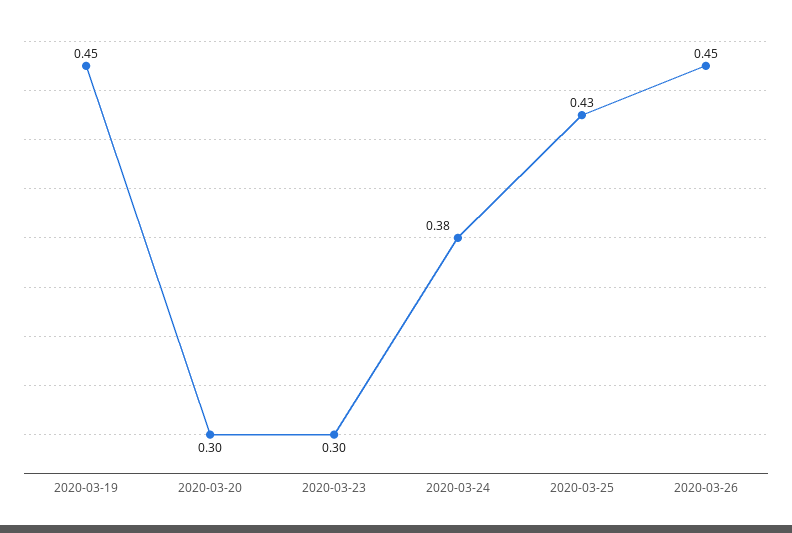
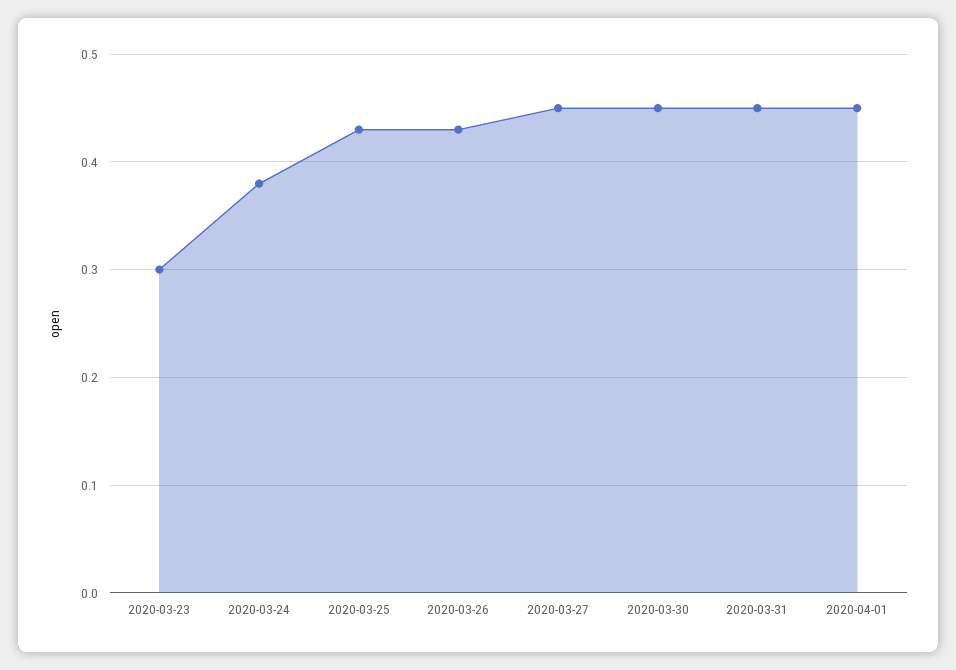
2020-03-19: 0.45 -> none
2020-03-20: 0.3 -> none
2020-03-26: 0.45 -> 0.43
2020-03-27: none -> 0.45
2020-03-30: none -> 0.45
2020-03-31: none -> 0.45
2020-04-01: none -> 0.45

